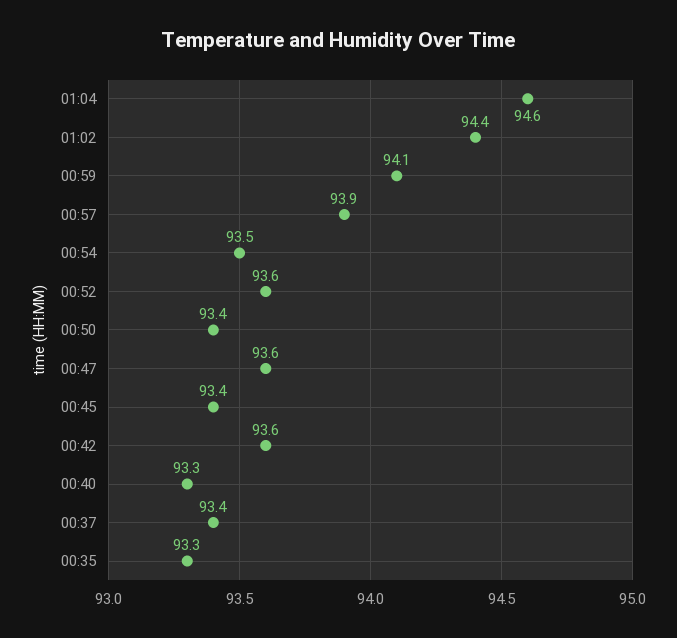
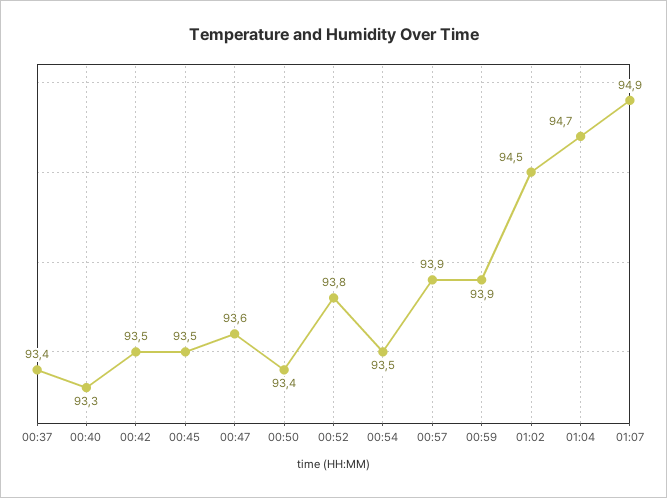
01:04: 94.6 -> 94.7
01:02: 94.4 -> 94.5
00:59: 94.1 -> 93.9
00:52: 93.6 -> 93.8
00:45: 93.4 -> 93.5
00:42: 93.6 -> 93.5
00:35: 93.3 -> none
01:07: none -> 94.9

